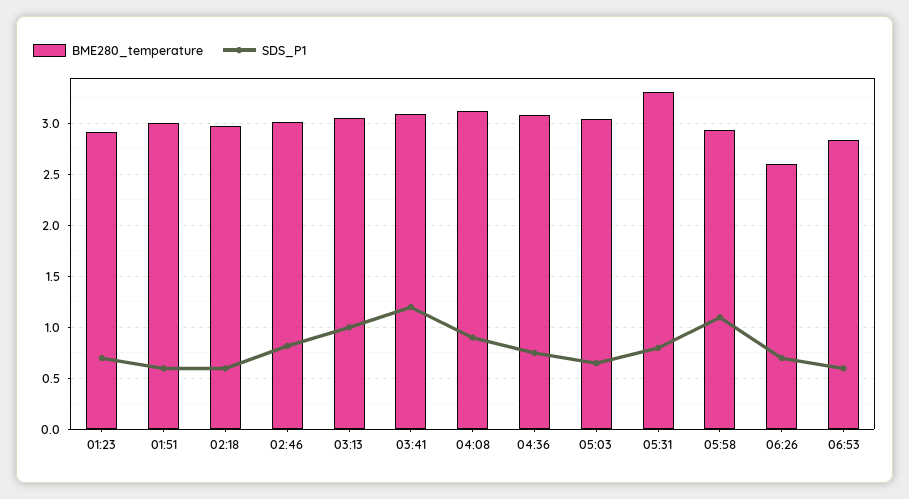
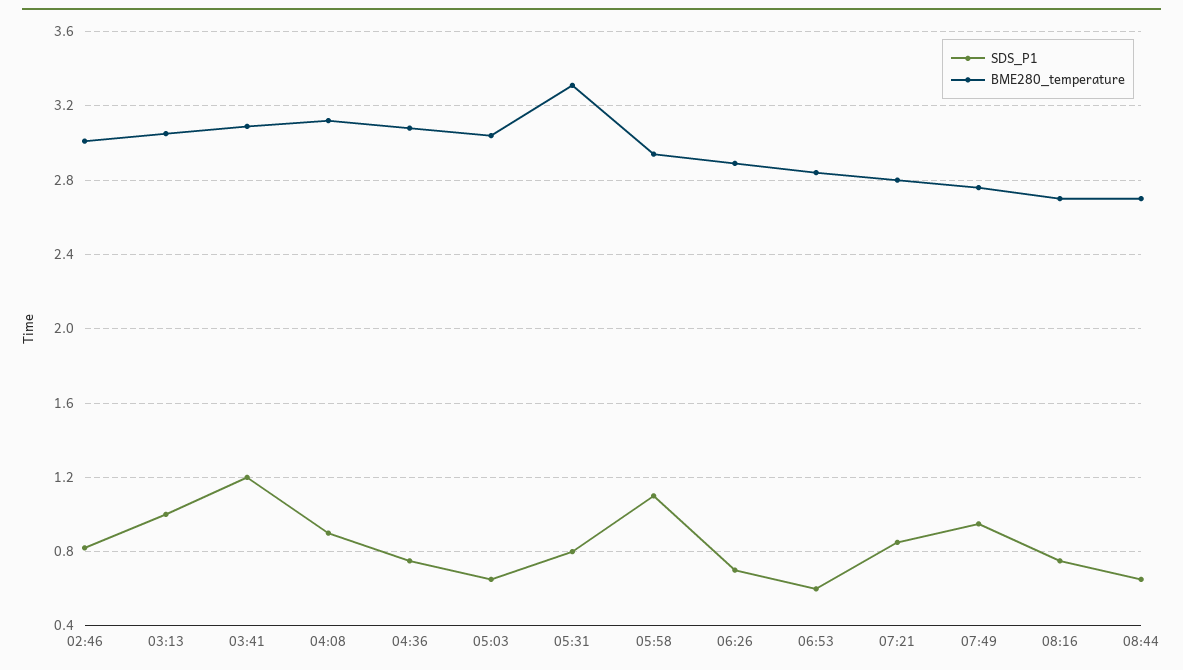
BME280_temperature, 01:23: 2.9 -> none
SDS_P1, 01:23: 0.7 -> none
BME280_temperature, 01:51: 3 -> none
SDS_P1, 01:51: 0.6 -> none
BME280_temperature, 02:18: 3 -> none
SDS_P1, 02:18: 0.6 -> none
BME280_temperature, 06:26: 2.6 -> 2.9
SDS_P1, 07:21: none -> 0.85
BME280_temperature, 07:21: none -> 2.8
SDS_P1, 07:49: none -> 0.95
BME280_temperature, 07:49: none -> 2.75
SDS_P1, 08:16: none -> 0.75
BME280_temperature, 08:16: none -> 2.7
SDS_P1, 08:44: none -> 0.65
BME280_temperature, 08:44: none -> 2.7

